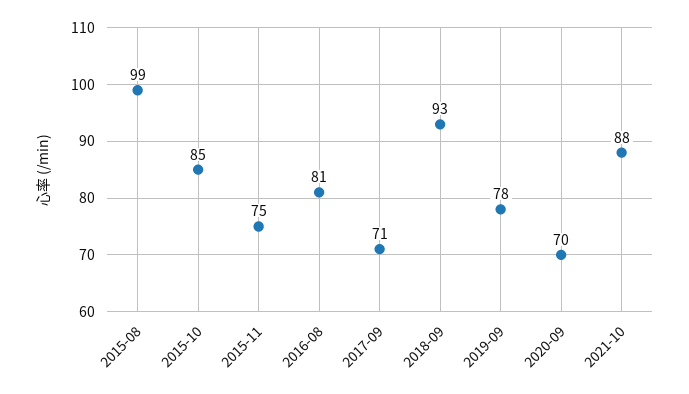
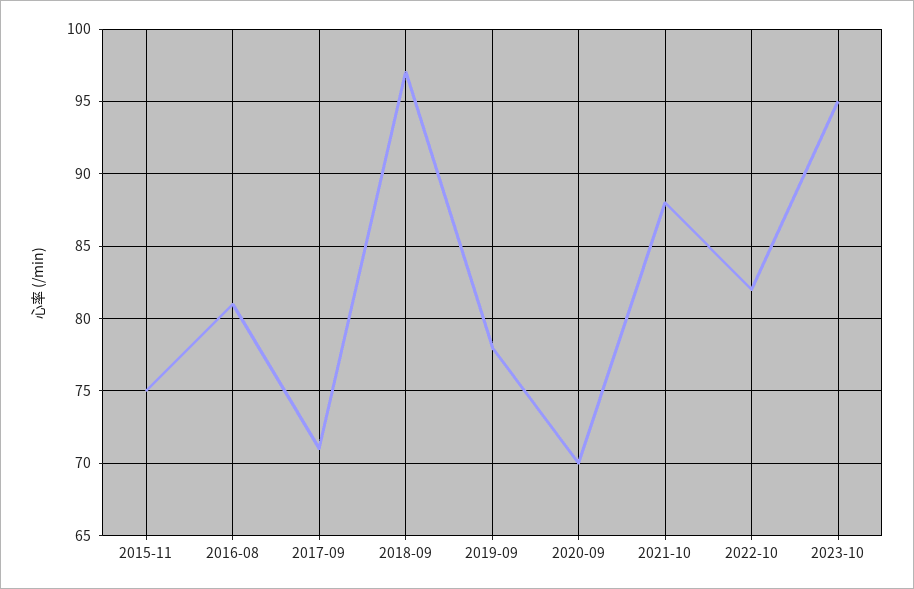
2015-08: 99 -> none
2015-10: 85 -> none
2018-09: 93 -> 97
2022-10: none -> 82
2023-10: none -> 95

